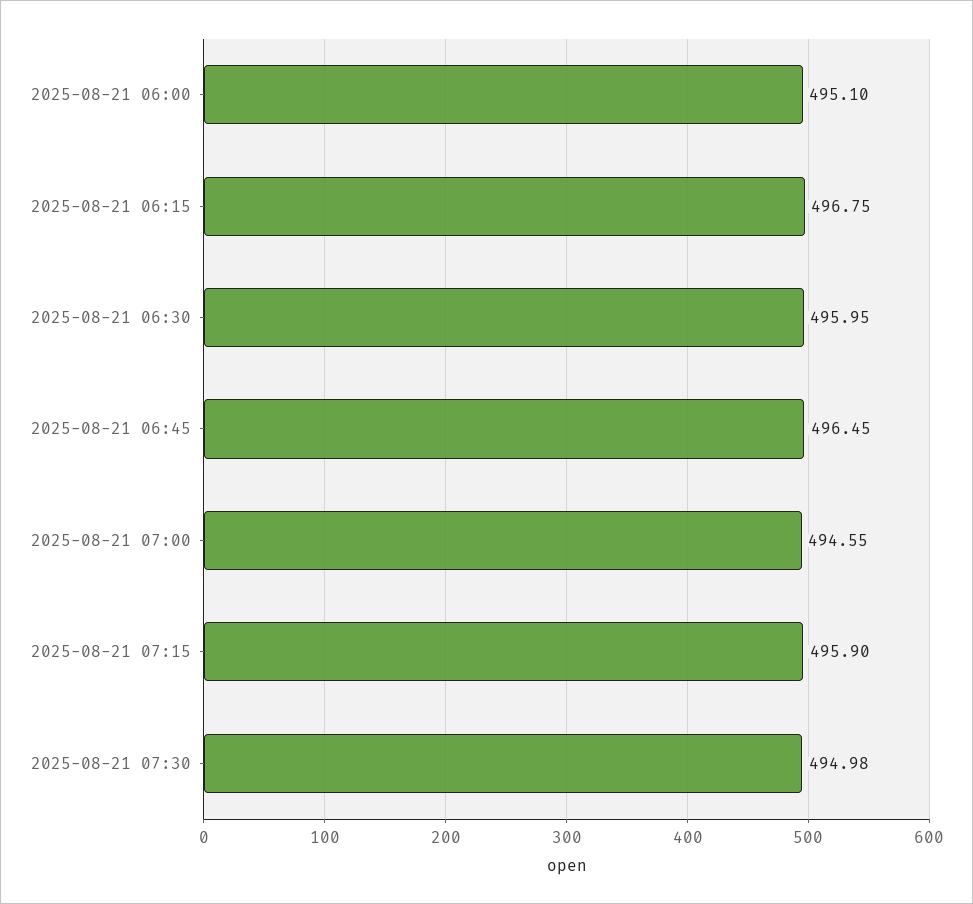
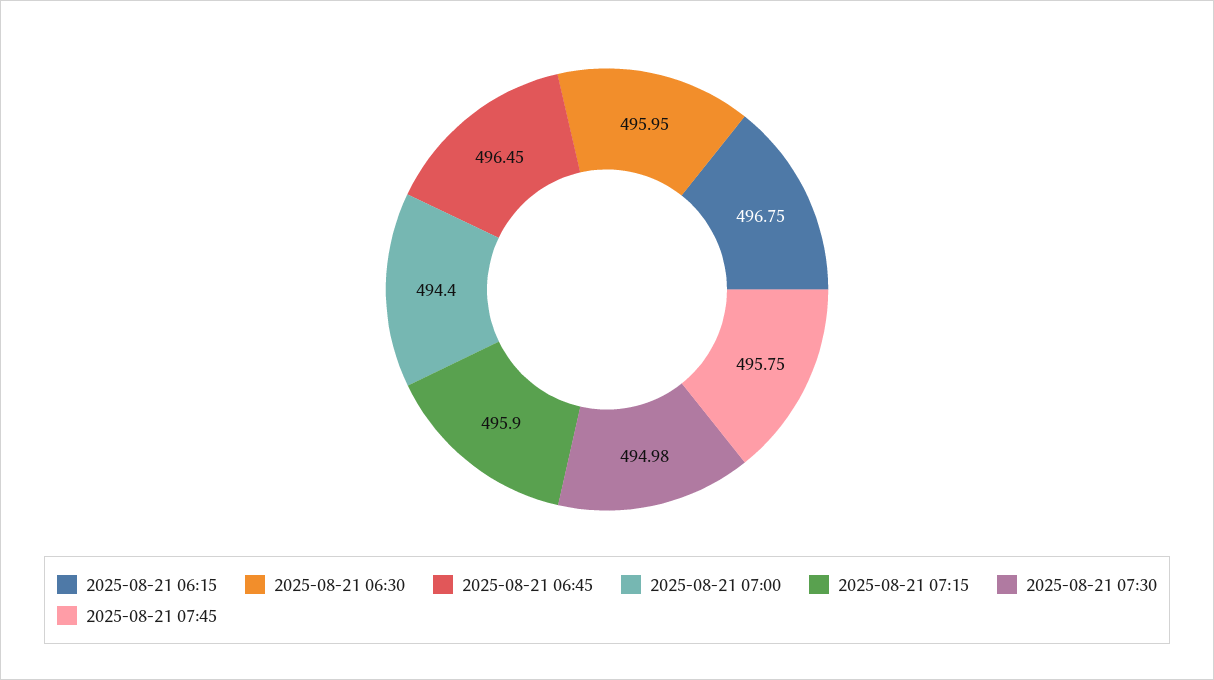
2025-08-21 06:00: 495.1 -> none
2025-08-21 07:00: 494.55 -> 494.4
2025-08-21 07:45: none -> 495.75

